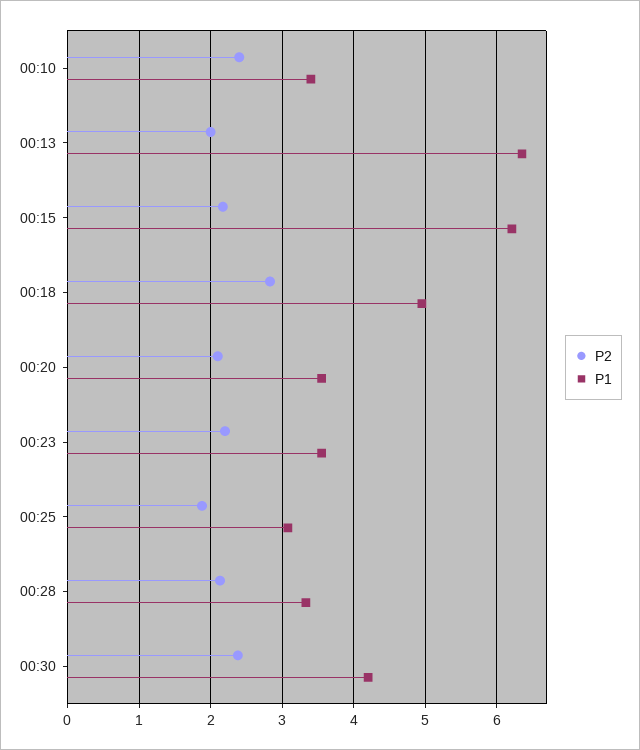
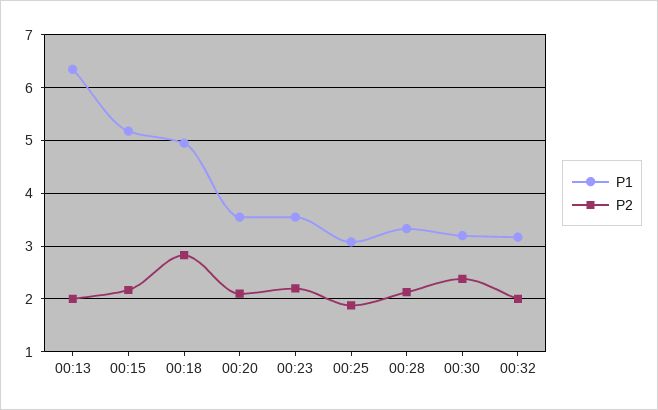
P2, 00:10: 2.4 -> none
P1, 00:10: 3.4 -> none
P1, 00:15: 6.2 -> 5.2
P1, 00:30: 4.2 -> 3.2
P1, 00:32: none -> 3.2
P2, 00:32: none -> 2

